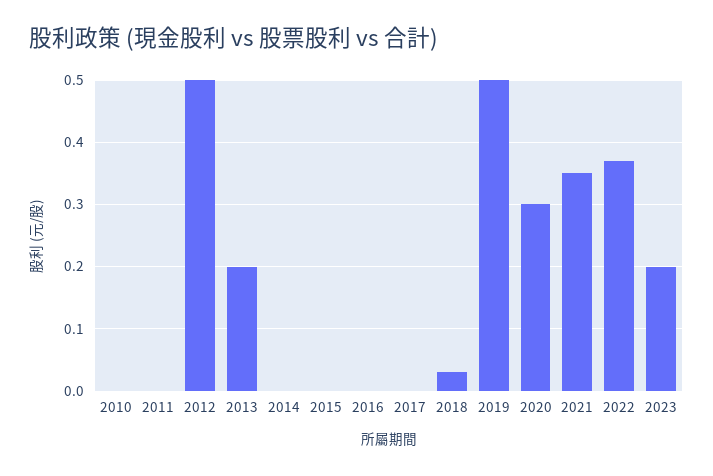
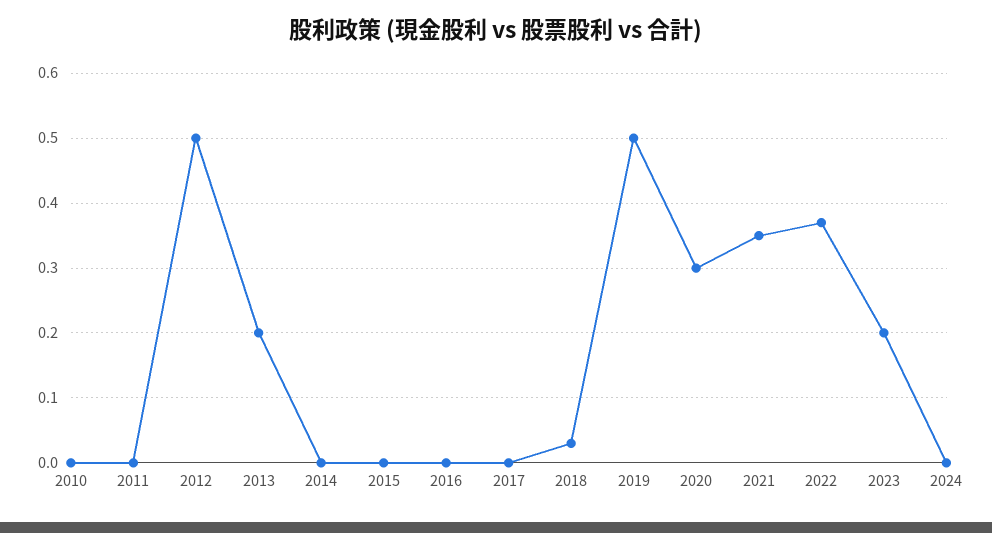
2024: none -> 0

